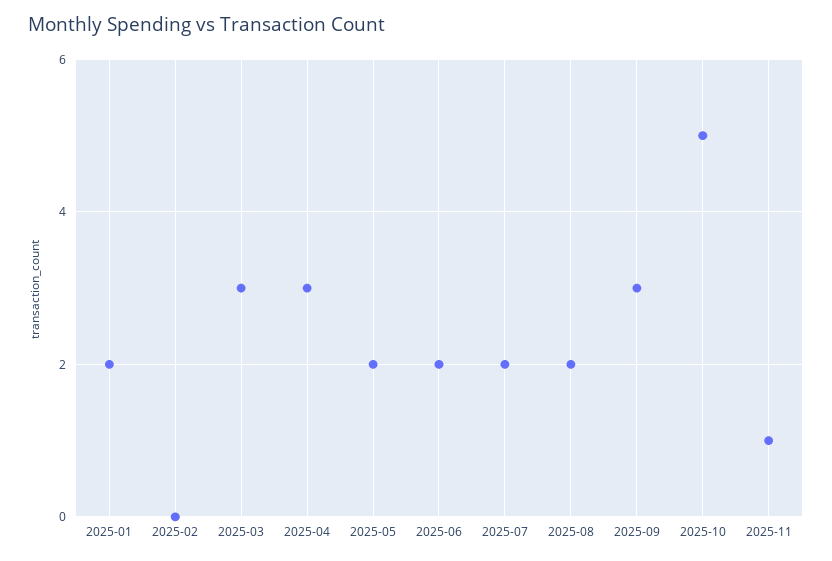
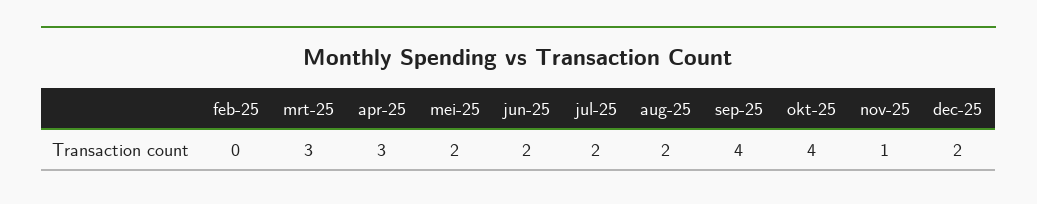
2025-01: 2 -> none
2025-09: 3 -> 4
2025-10: 5 -> 4
dec-25: none -> 2

